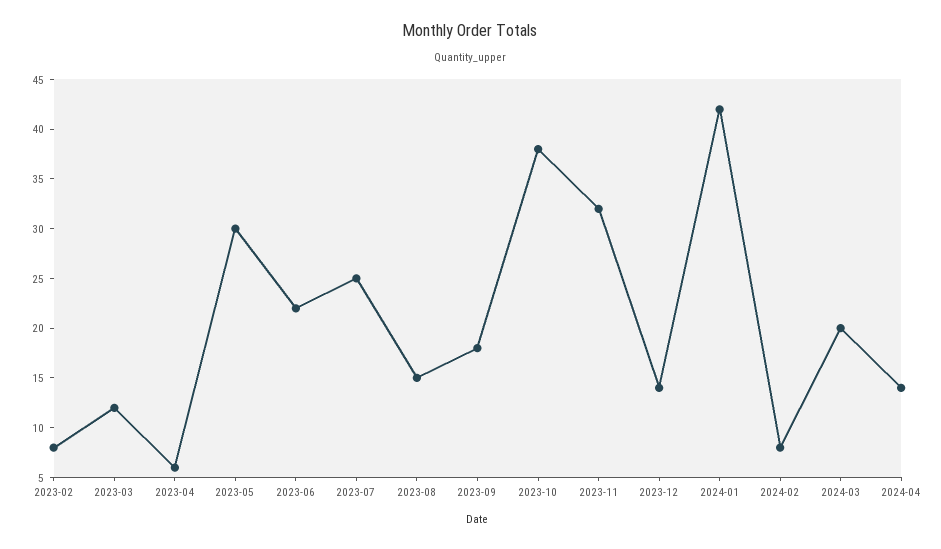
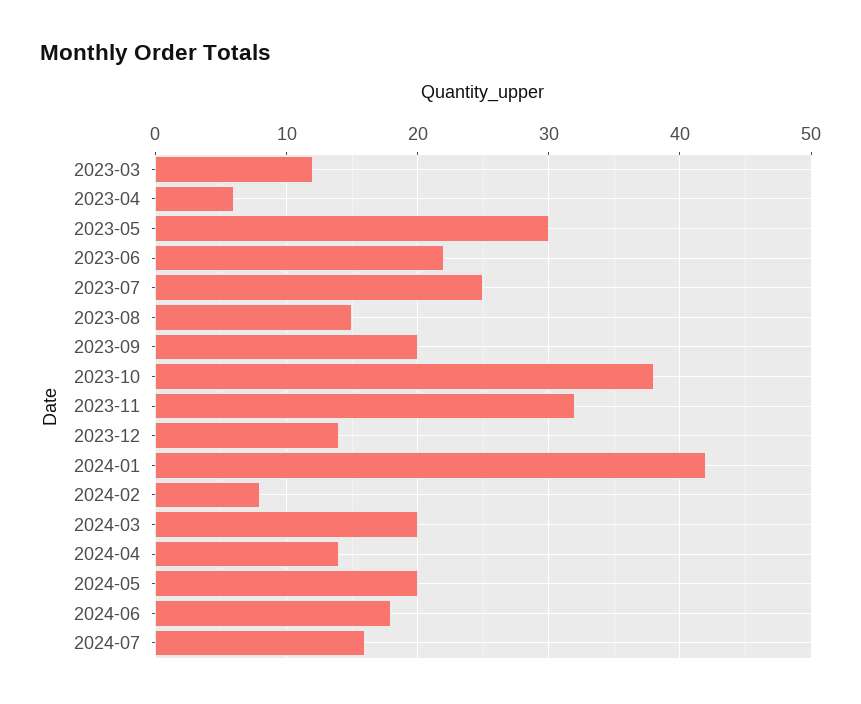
2023-02: 8 -> none
2023-09: 18 -> 20
2024-05: none -> 20
2024-06: none -> 18
2024-07: none -> 16

